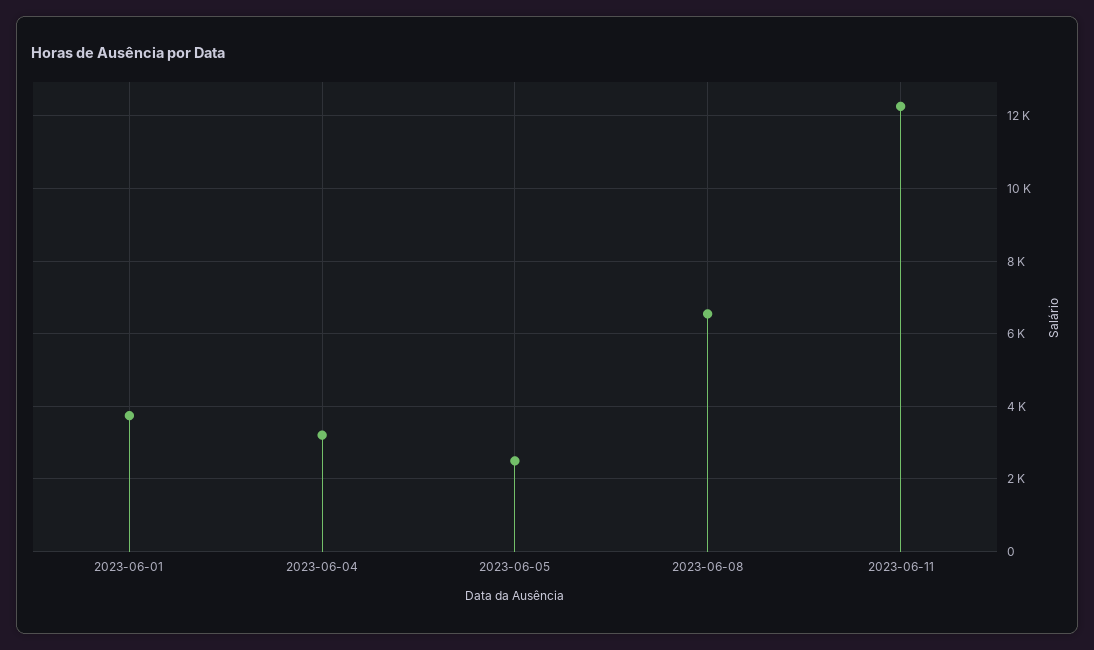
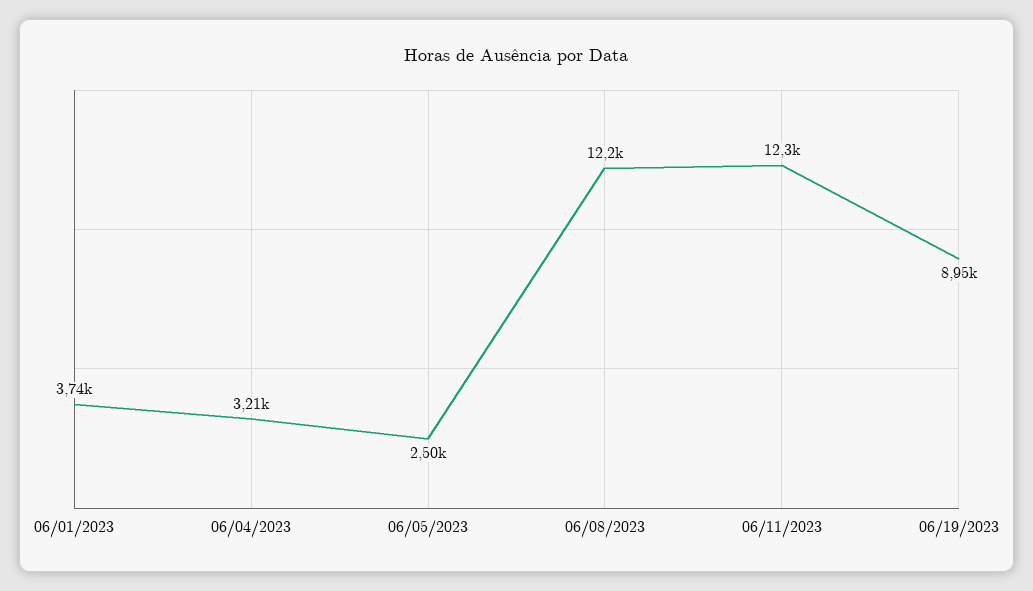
2023-06-08: 6600 -> 12200
06/19/2023: none -> 8950

